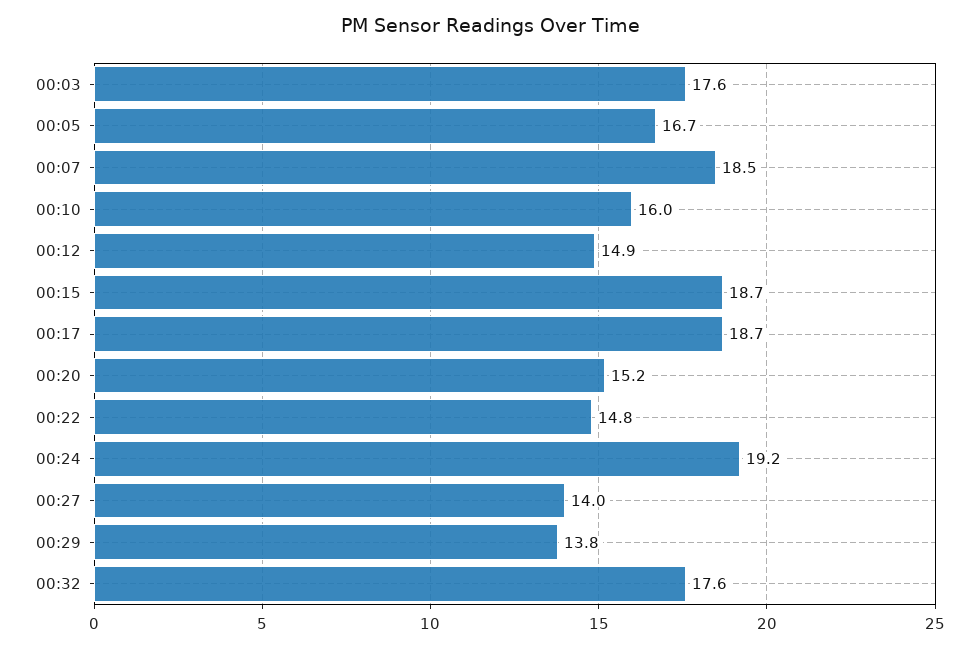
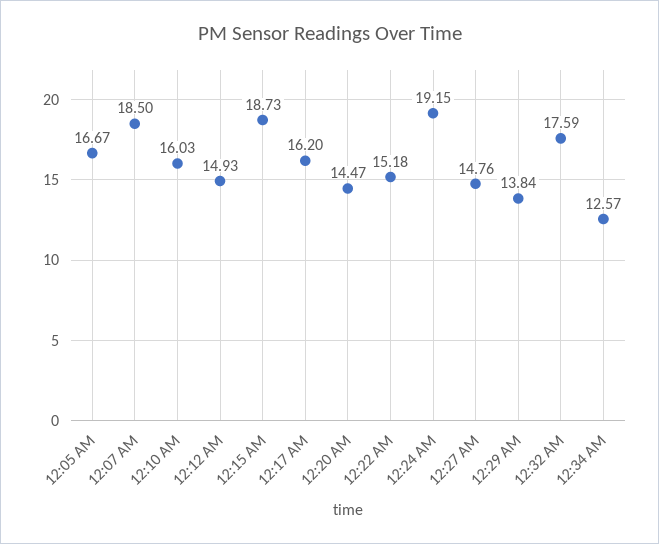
00:03: 17.6 -> none
00:17: 18.7 -> 16.2
00:20: 15.2 -> 14.47
00:22: 14.8 -> 15.18
00:27: 14 -> 14.76
12:34 AM: none -> 12.57

